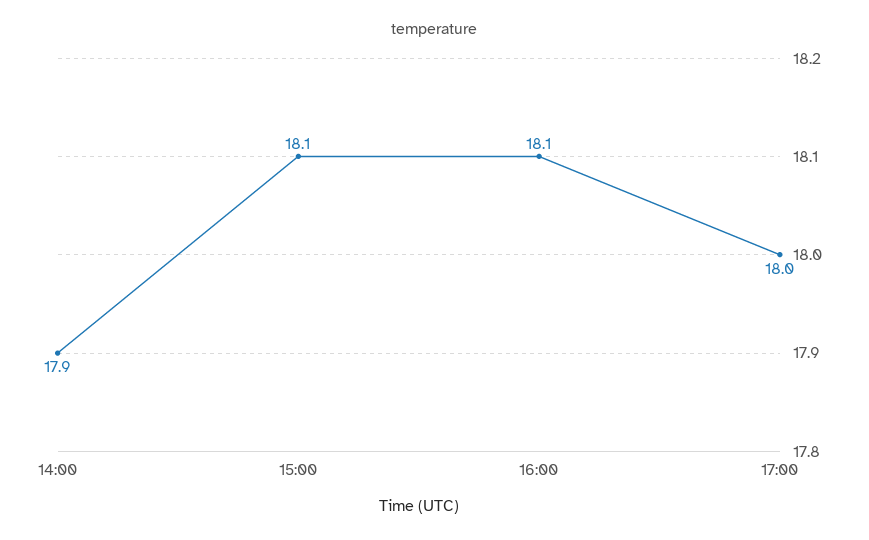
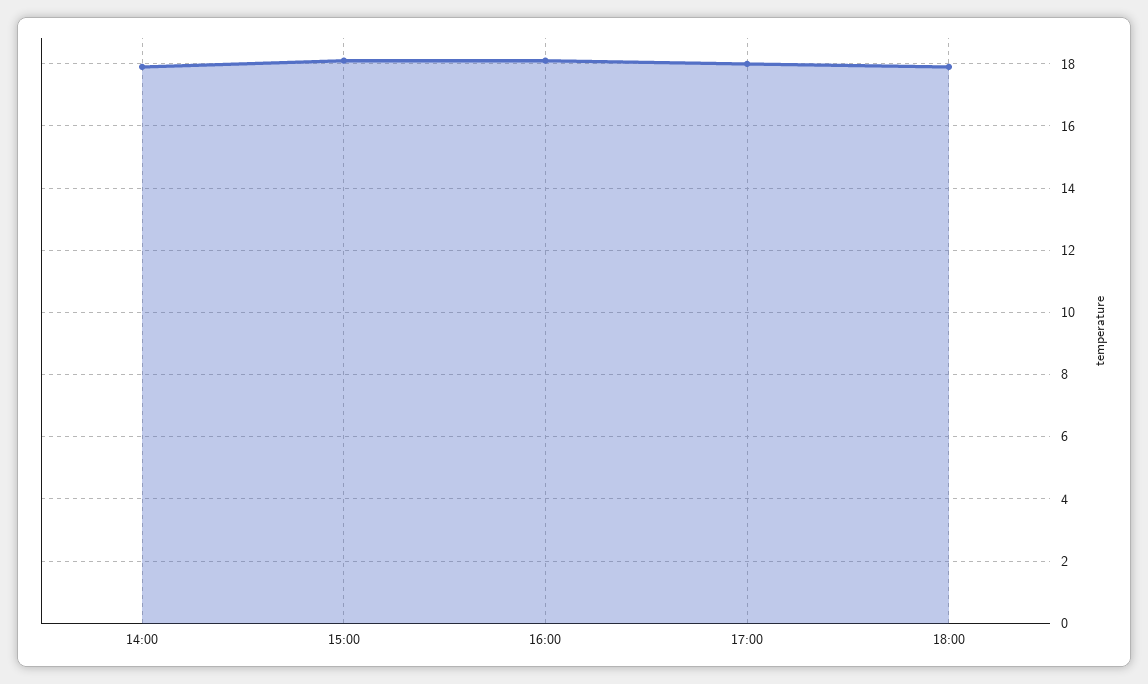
18:00: none -> 18

